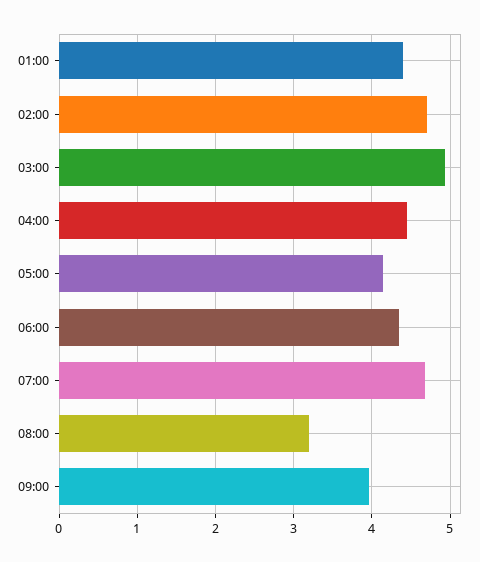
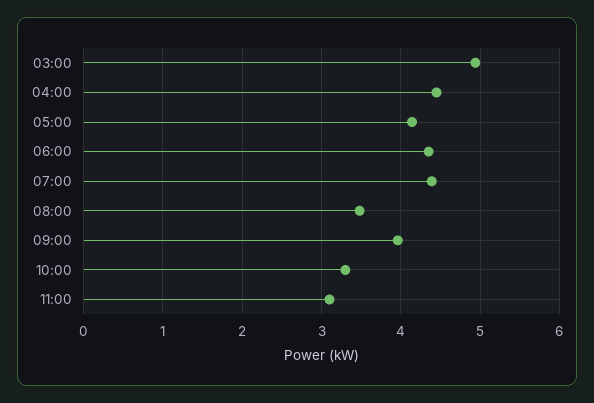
01:00: 4.4 -> none
02:00: 4.7 -> none
07:00: 4.7 -> 4.4
08:00: 3.2 -> 3.5
10:00: none -> 3.3
11:00: none -> 3.1

